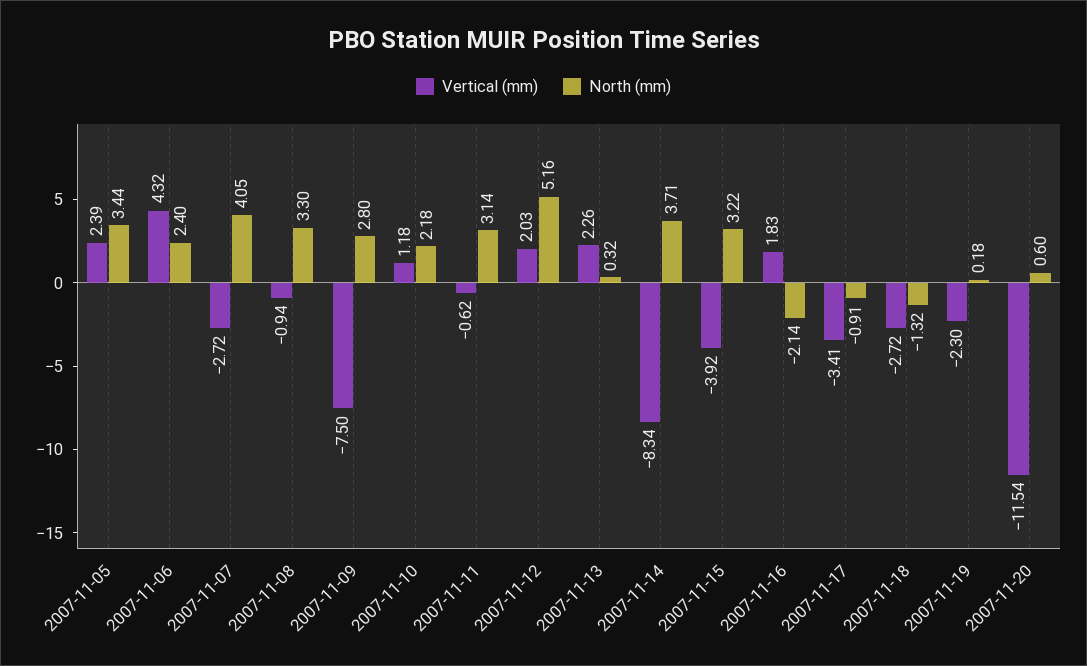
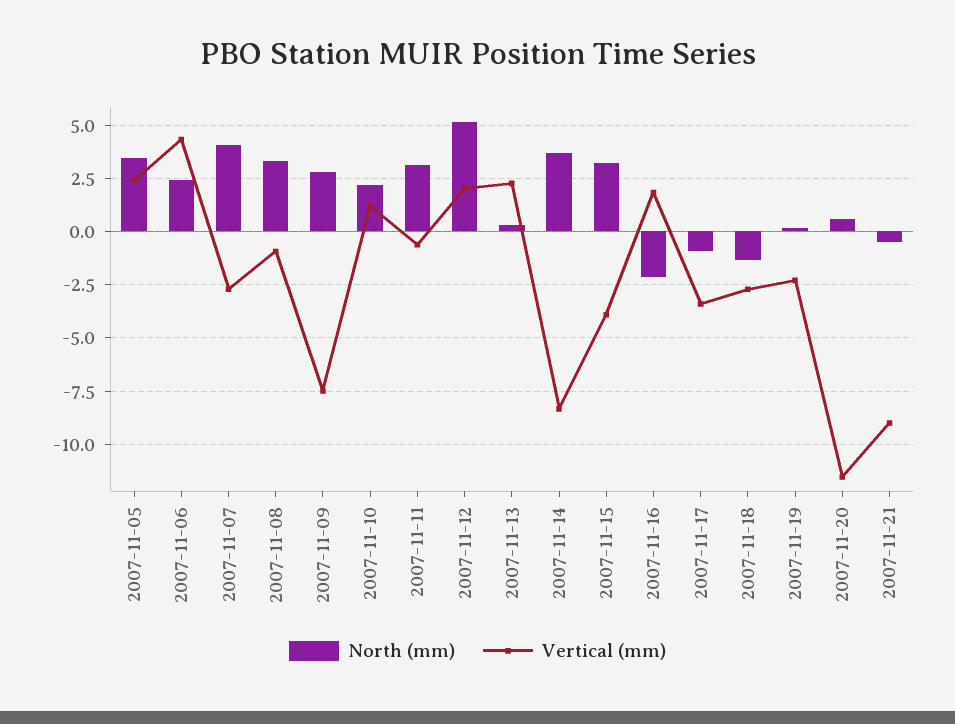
North (mm), 2007-11-21: none -> -0.5
Vertical (mm), 2007-11-21: none -> -9

